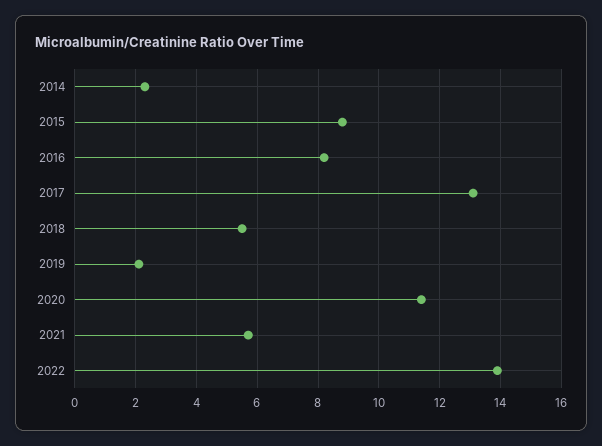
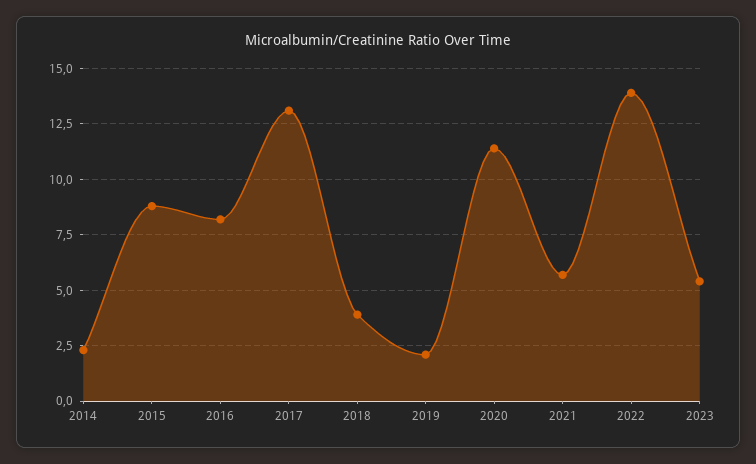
2018: 5.5 -> 4
2023: none -> 5.5

